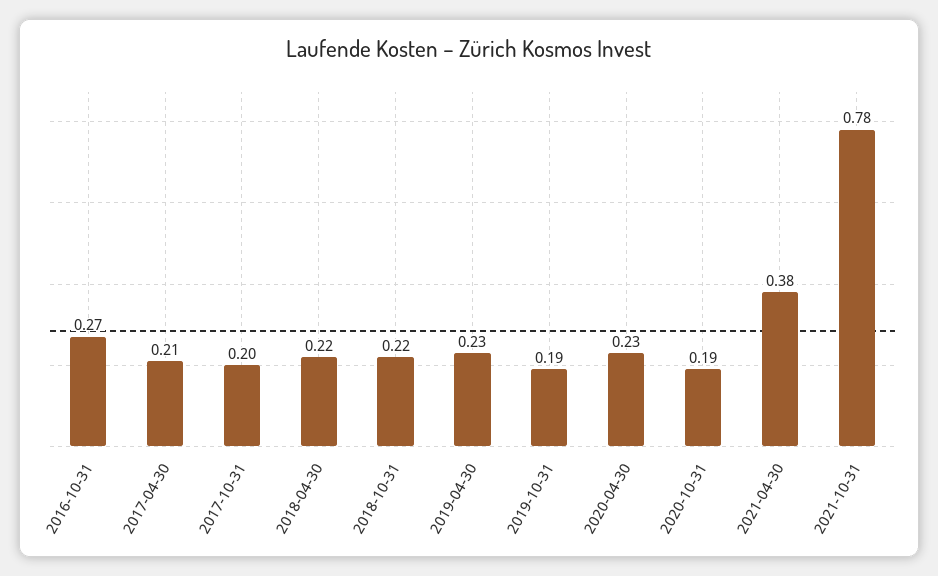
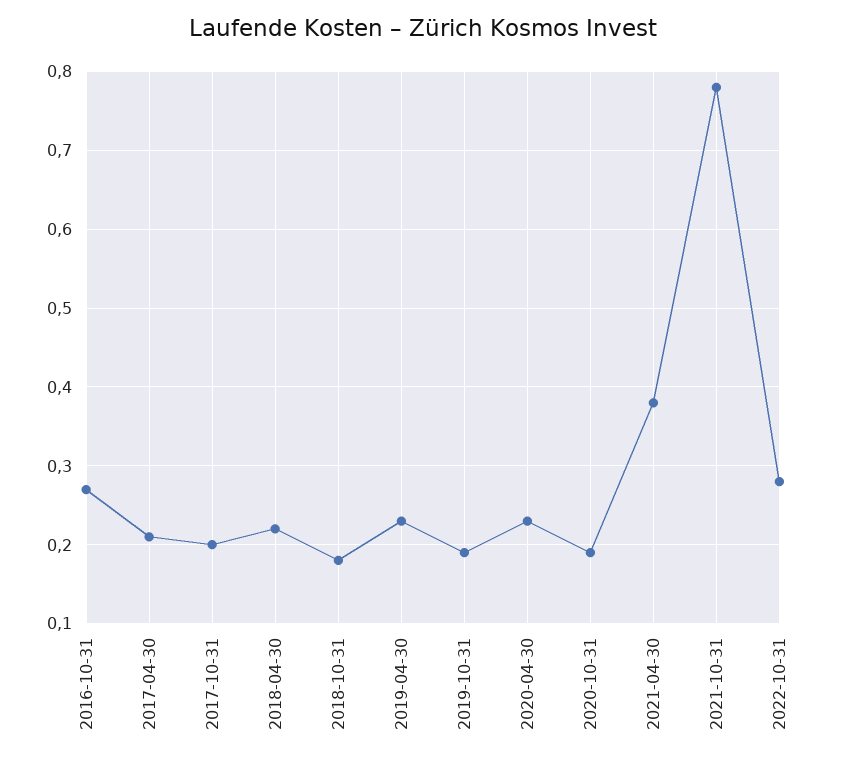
2018-10-31: 0.22 -> 0.18
2022-10-31: none -> 0.28

